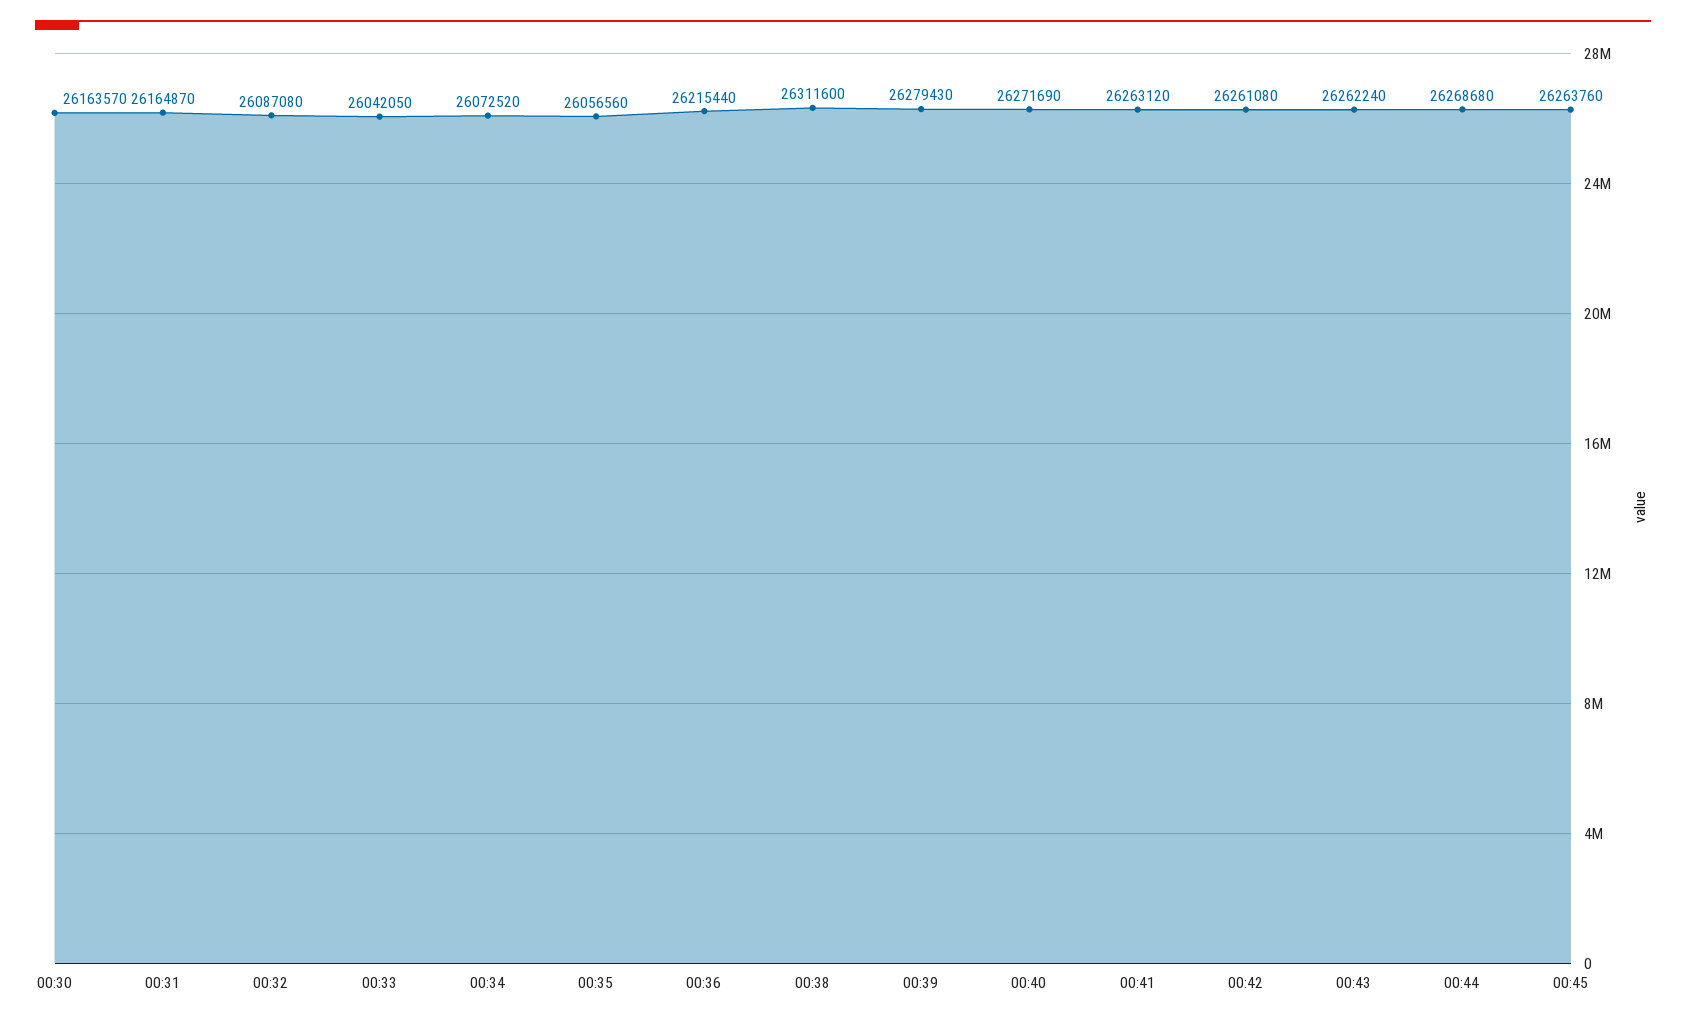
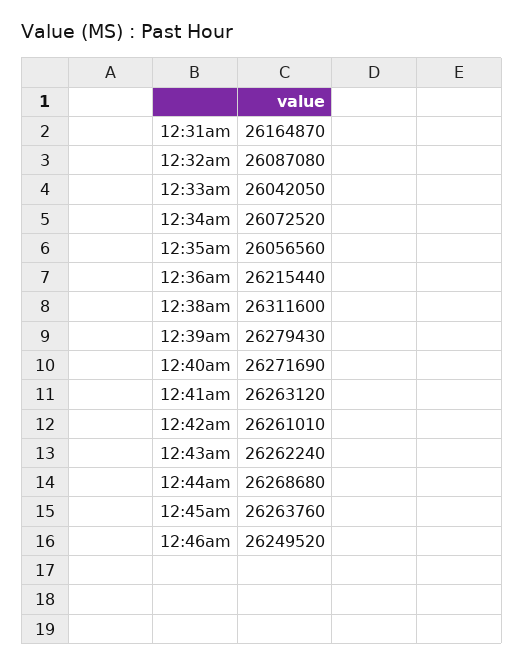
00:30: 26163570 -> none
00:42: 26261080 -> 26261010
12:46am: none -> 26249520

